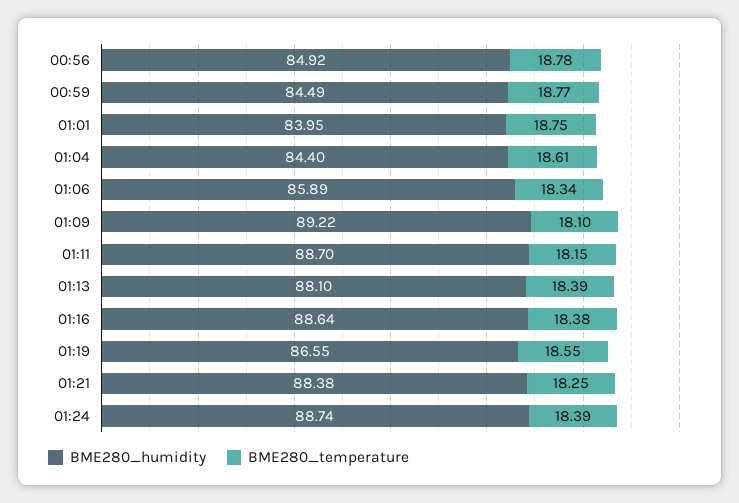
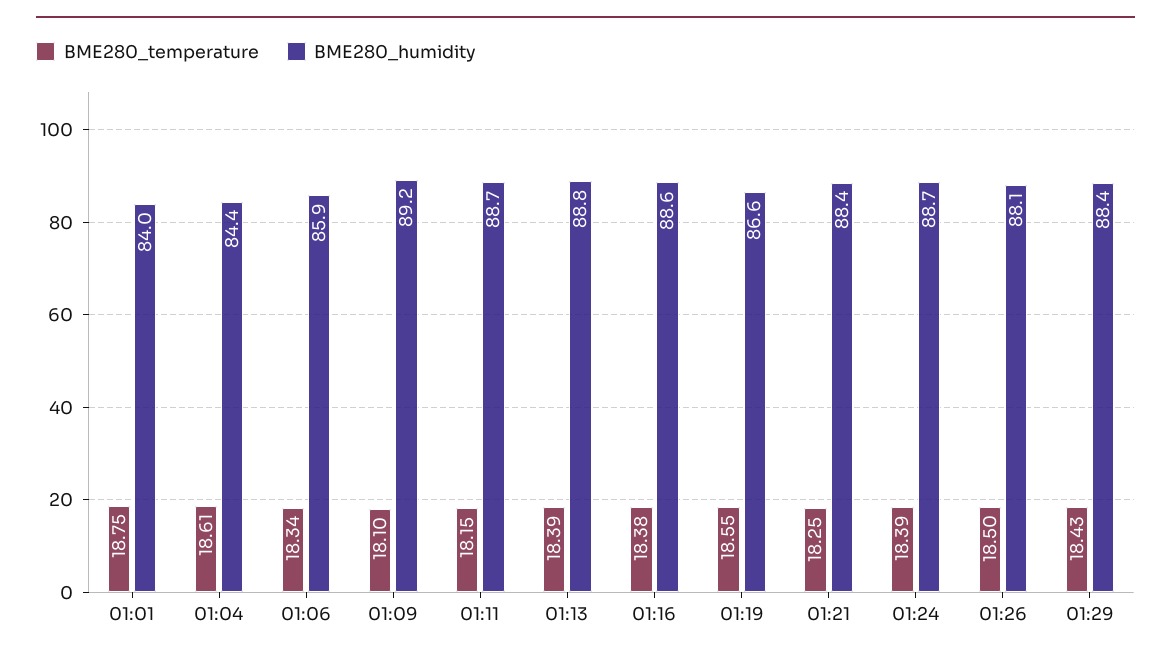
BME280_humidity, 00:56: 84.92 -> none
BME280_temperature, 00:56: 18.78 -> none
BME280_humidity, 00:59: 84.49 -> none
BME280_temperature, 00:59: 18.77 -> none
BME280_humidity, 01:13: 88.1 -> 88.8
BME280_temperature, 01:26: none -> 18.5
BME280_humidity, 01:26: none -> 88.1
BME280_temperature, 01:29: none -> 18.43
BME280_humidity, 01:29: none -> 88.4

